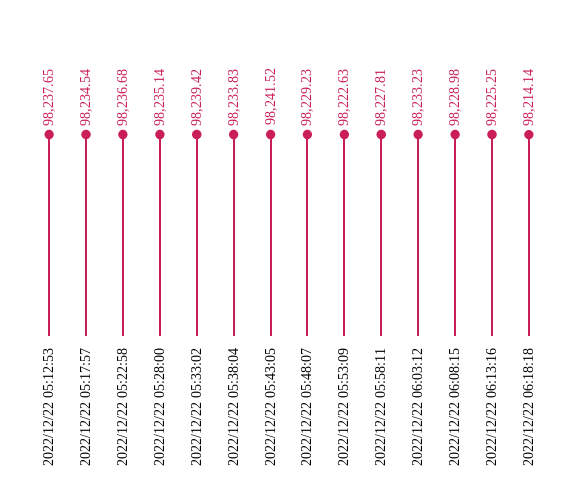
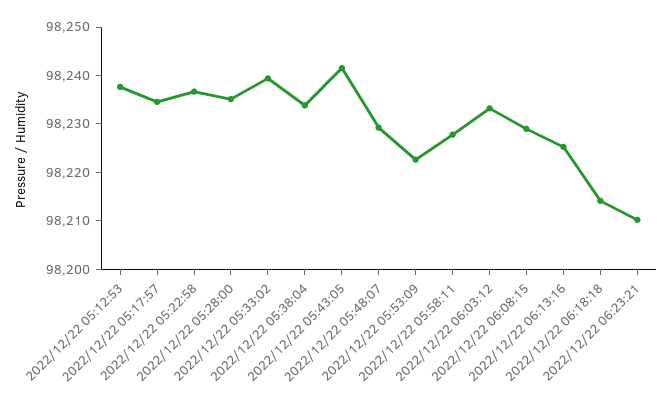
2022/12/22 06:23:21: none -> 98210

